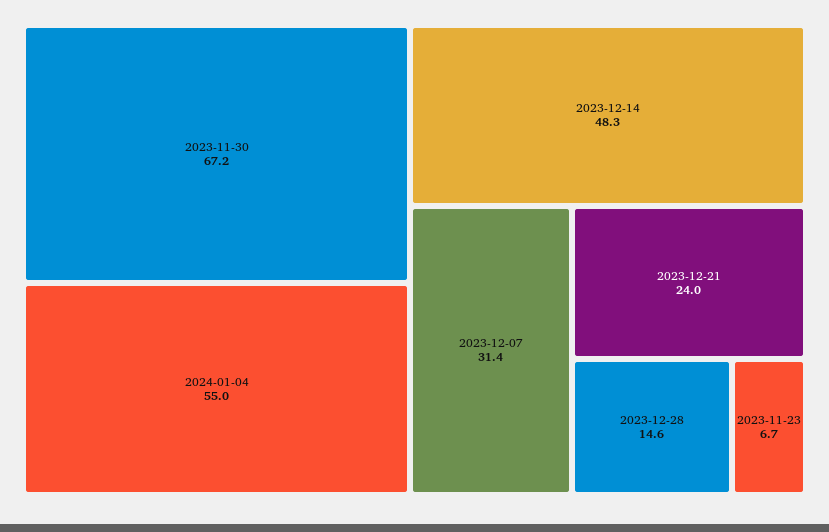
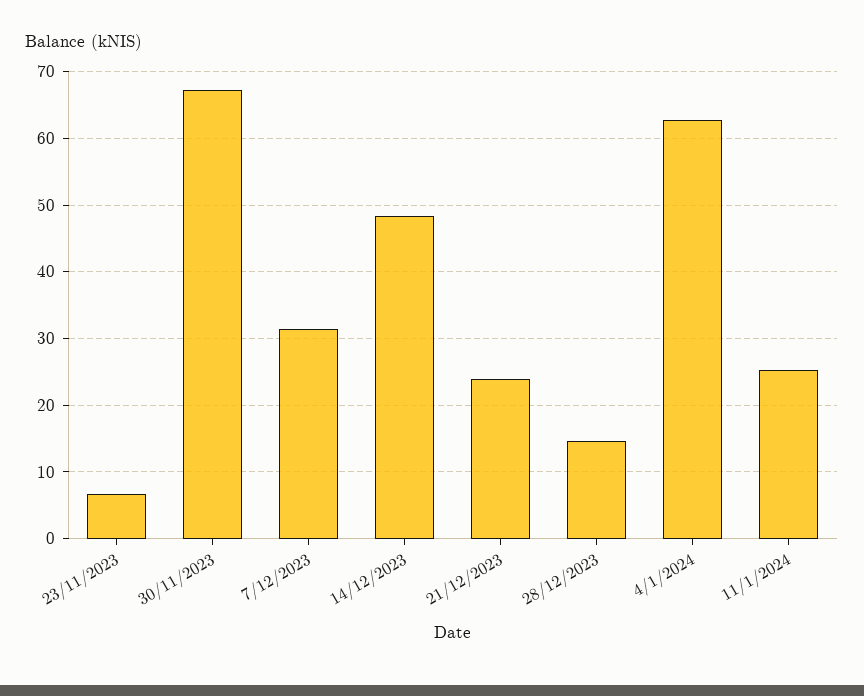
2024-01-04: 55 -> 63
11/1/2024: none -> 25

